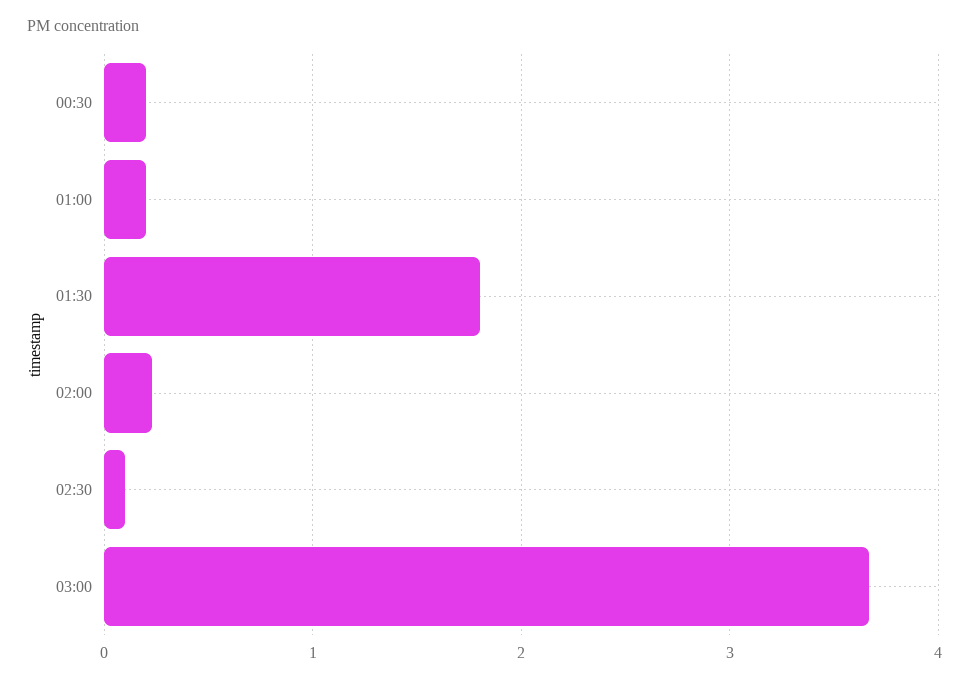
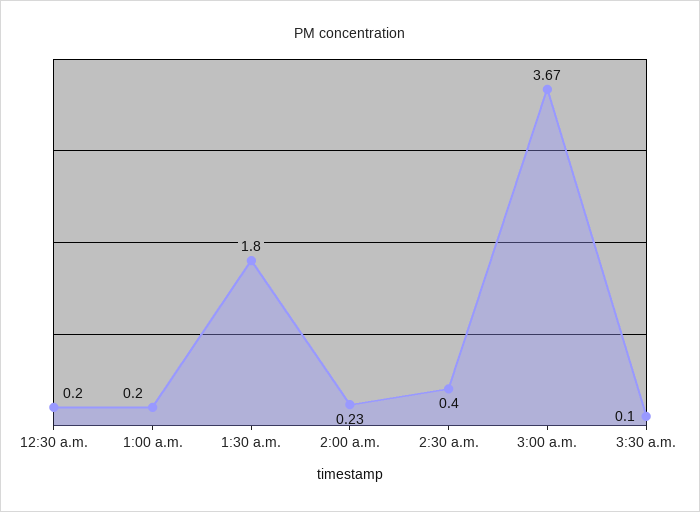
02:30: 0.1 -> 0.4
3:30 a.m.: none -> 0.1

